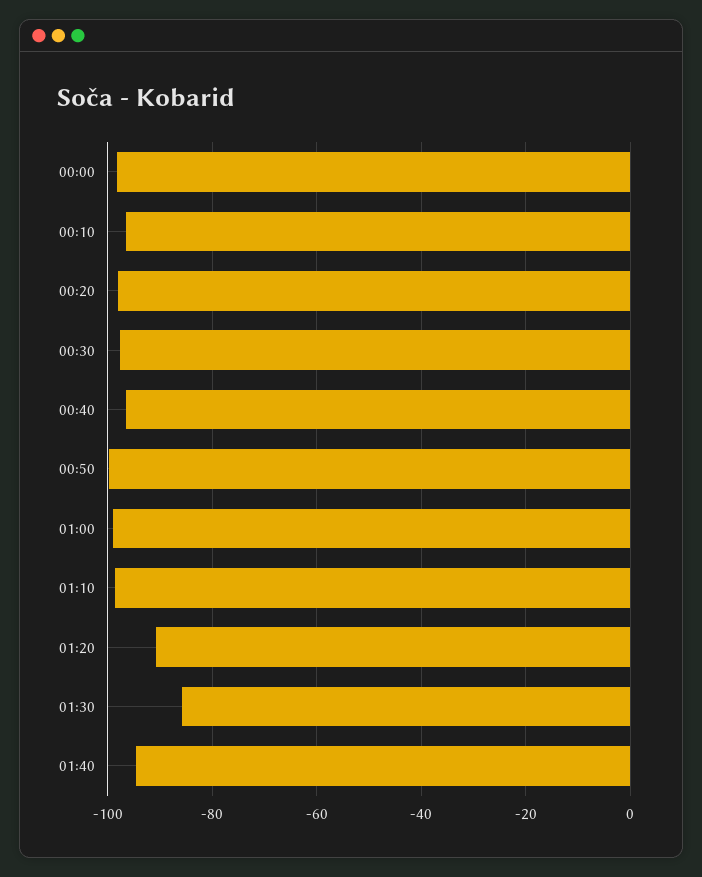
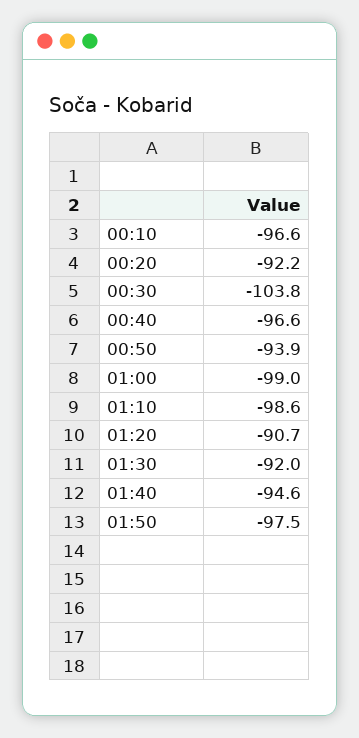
00:00: -98 -> none
00:20: -98 -> -92.2
00:30: -98 -> -103.8
00:50: -100 -> -93.9
01:30: -86 -> -92
01:50: none -> -97.5

